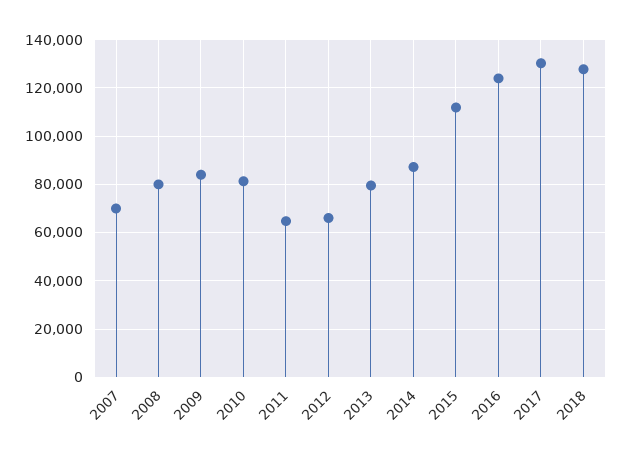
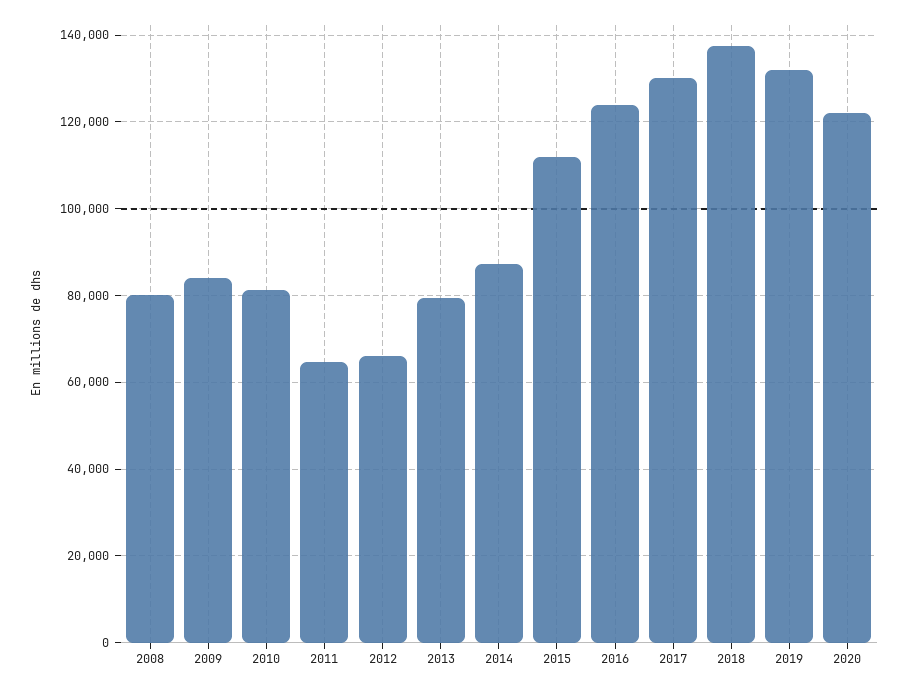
2007: 70000 -> none
2018: 127500 -> 138000
2019: none -> 132000
2020: none -> 122000

